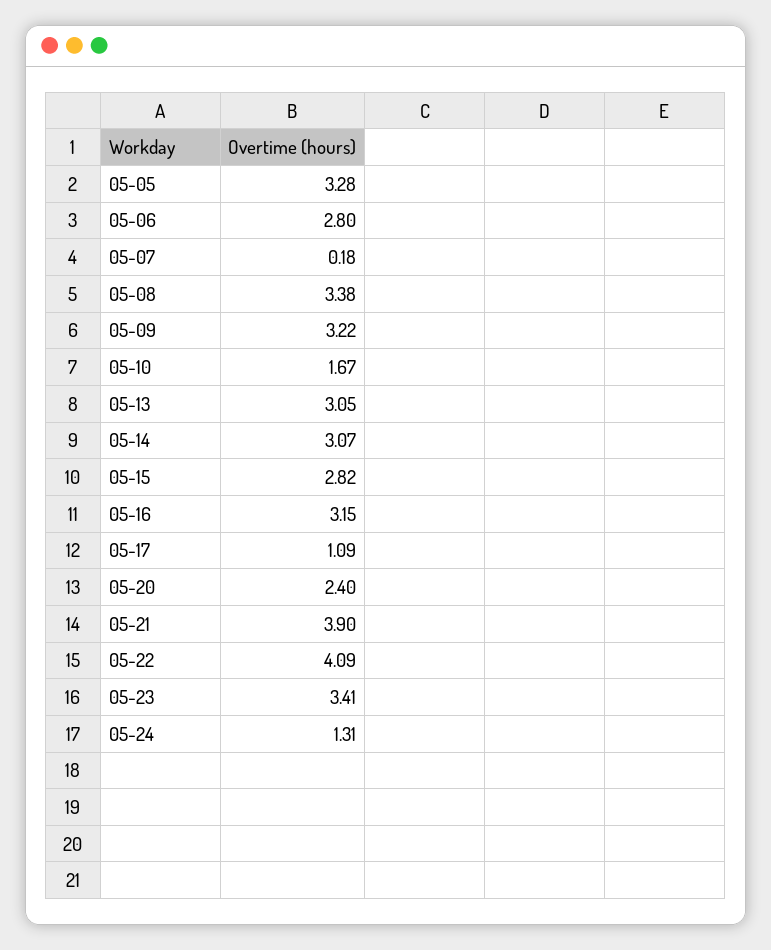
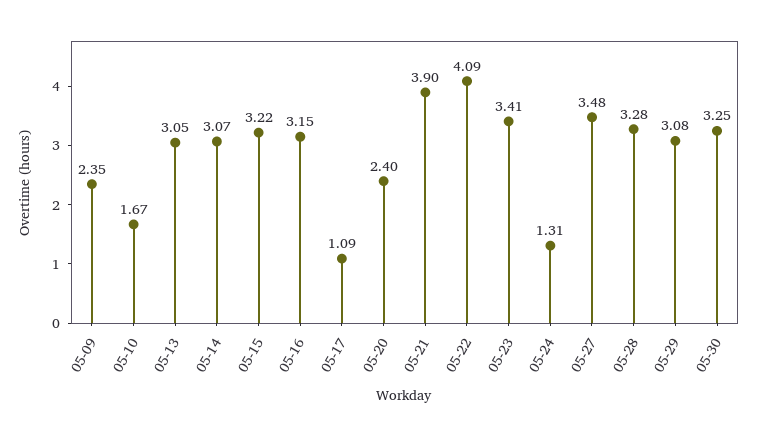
05-05: 3.28 -> none
05-06: 2.8 -> none
05-07: 0.18 -> none
05-08: 3.38 -> none
05-09: 3.22 -> 2.35
05-15: 2.82 -> 3.22
05-27: none -> 3.48
05-28: none -> 3.28
05-29: none -> 3.08
05-30: none -> 3.25

